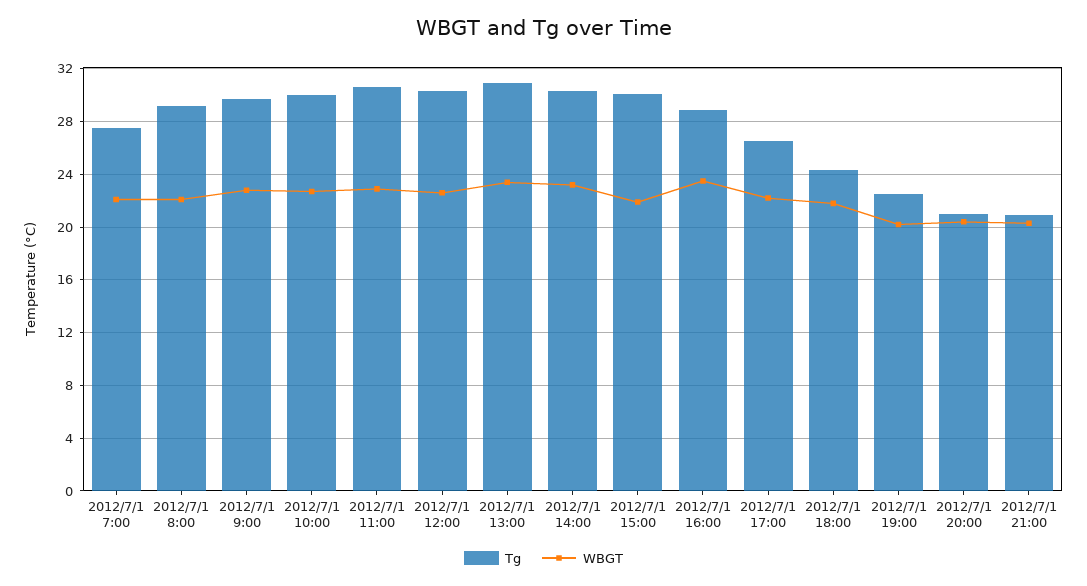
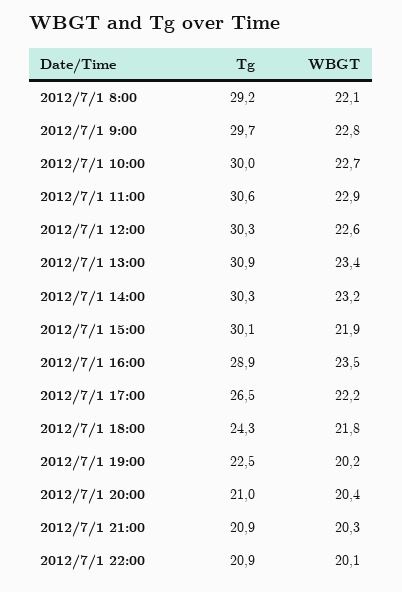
Tg, 2012/7/1 7:00: 27.5 -> none
WBGT, 2012/7/1 7:00: 22 -> none
Tg, 2012/7/1 22:00: none -> 20.9
WBGT, 2012/7/1 22:00: none -> 20.1

